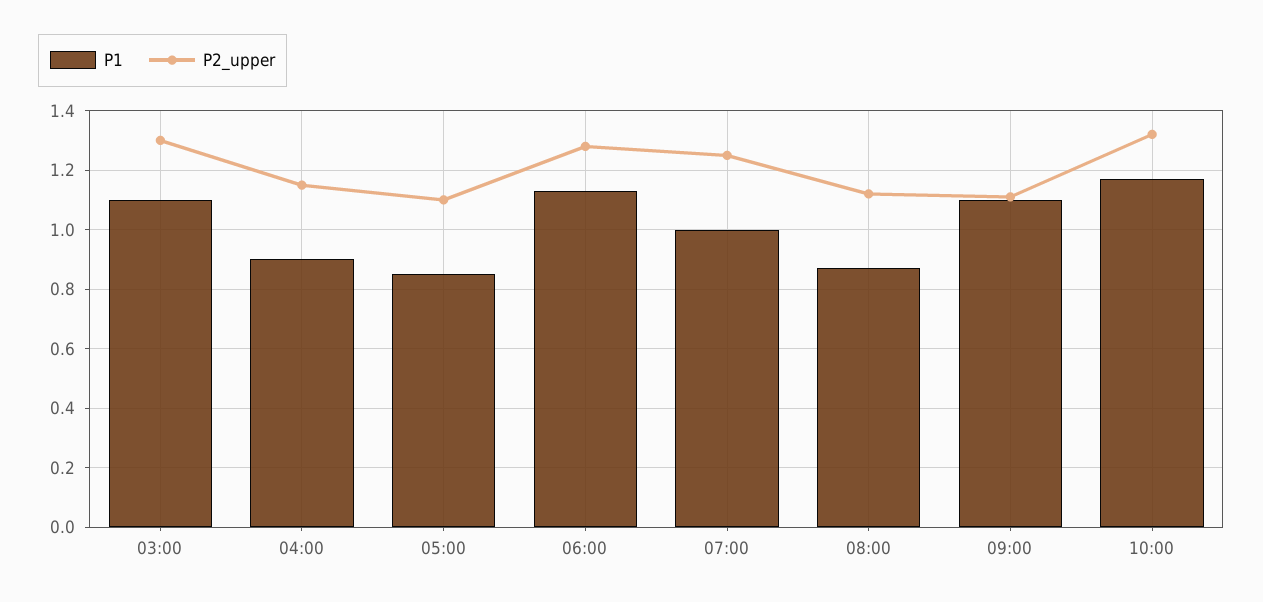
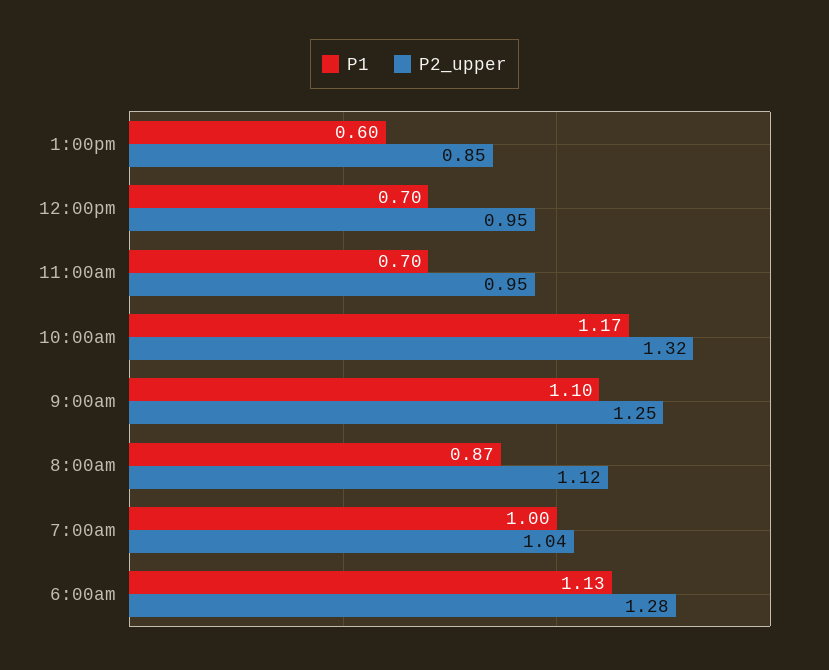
P1, 03:00: 1.1 -> none
P2_upper, 03:00: 1.3 -> none
P1, 04:00: 0.9 -> none
P2_upper, 04:00: 1.15 -> none
P1, 05:00: 0.85 -> none
P2_upper, 05:00: 1.1 -> none
P2_upper, 07:00: 1.25 -> 1.04
P2_upper, 09:00: 1.1 -> 1.25
P1, 1:00pm: none -> 0.6
P2_upper, 1:00pm: none -> 0.85
P1, 12:00pm: none -> 0.7
P2_upper, 12:00pm: none -> 0.95
P1, 11:00am: none -> 0.7
P2_upper, 11:00am: none -> 0.95

